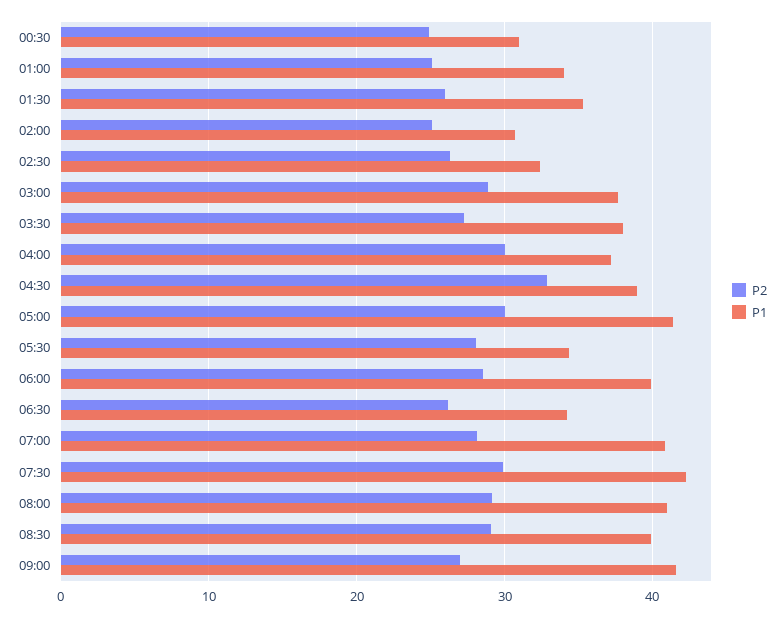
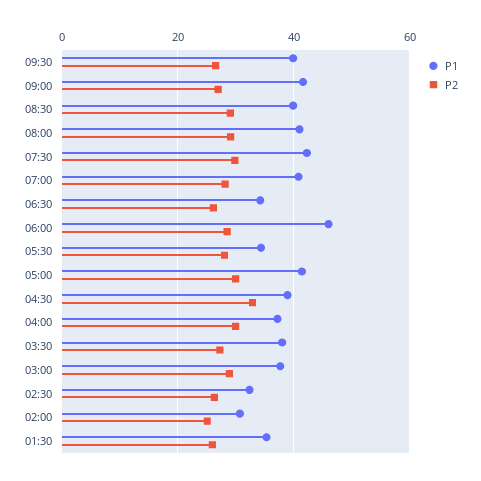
P2, 00:30: 25 -> none
P1, 00:30: 31 -> none
P2, 01:00: 25 -> none
P1, 01:00: 34 -> none
P1, 06:00: 40 -> 46
P1, 09:30: none -> 40
P2, 09:30: none -> 26

